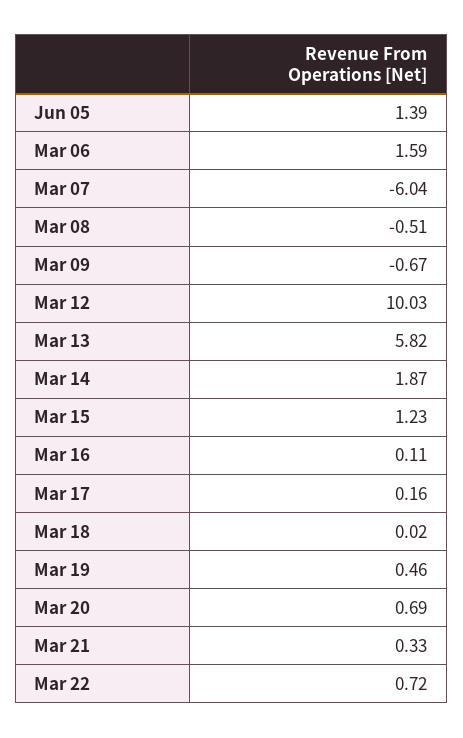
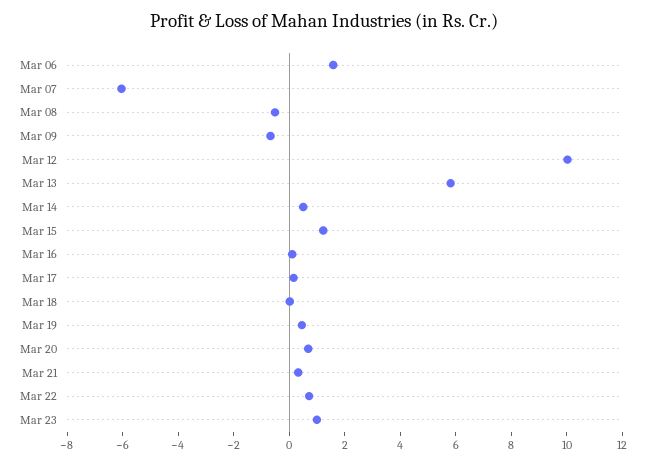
Jun 05: 1.39 -> none
Mar 14: 1.87 -> 0.5
Mar 23: none -> 1

